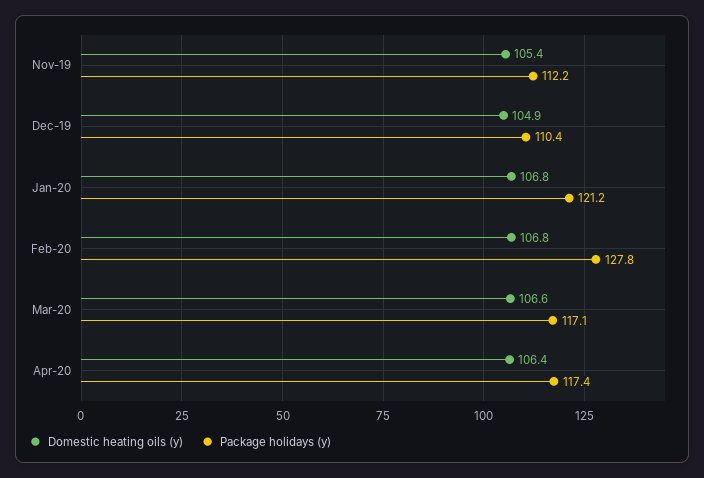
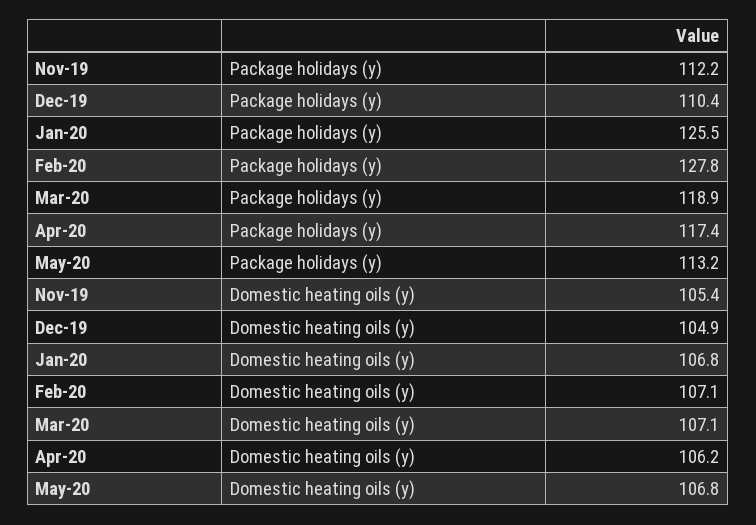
Package holidays (y), Jan-20: 121.2 -> 125.5
Domestic heating oils (y), Feb-20: 106.8 -> 107.1
Domestic heating oils (y), Mar-20: 106.6 -> 107.1
Package holidays (y), Mar-20: 117.1 -> 118.9
Domestic heating oils (y), Apr-20: 106.4 -> 106.2
Package holidays (y), May-20: none -> 113.2
Domestic heating oils (y), May-20: none -> 106.8

